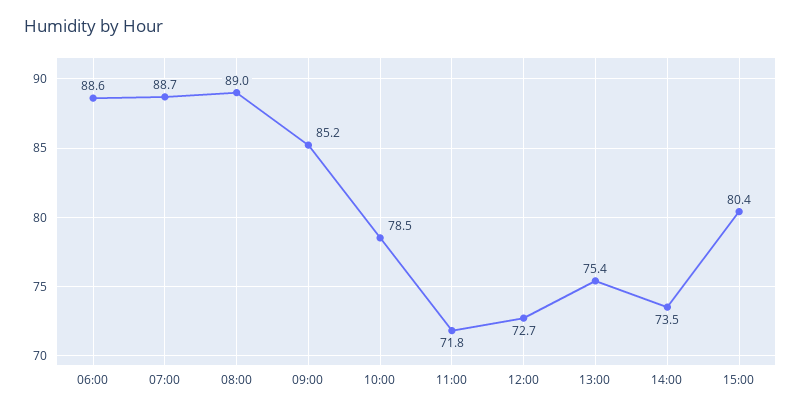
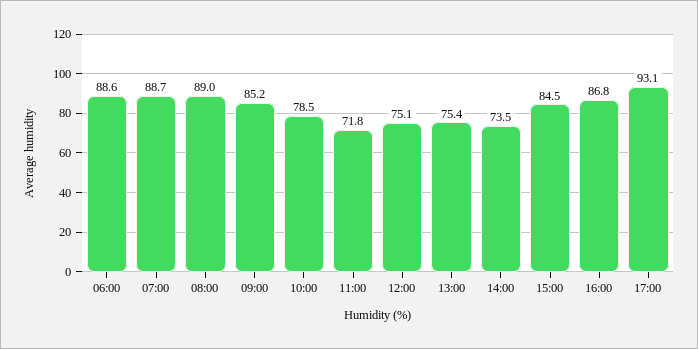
12:00: 72.7 -> 75.1
15:00: 80.4 -> 84.5
16:00: none -> 86.8
17:00: none -> 93.1

